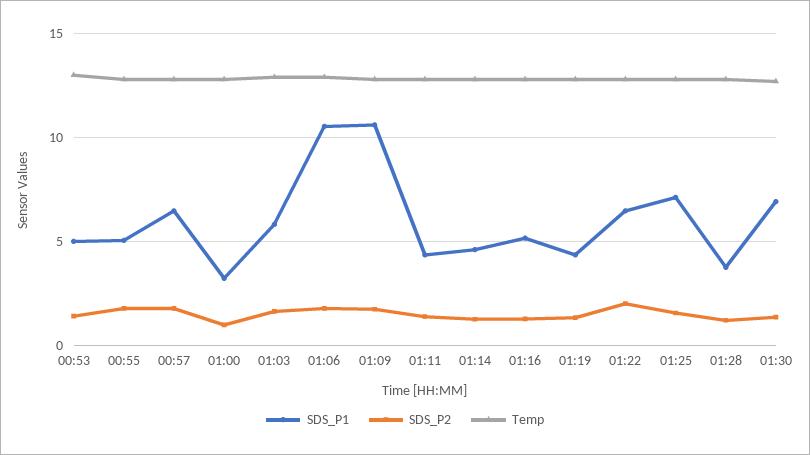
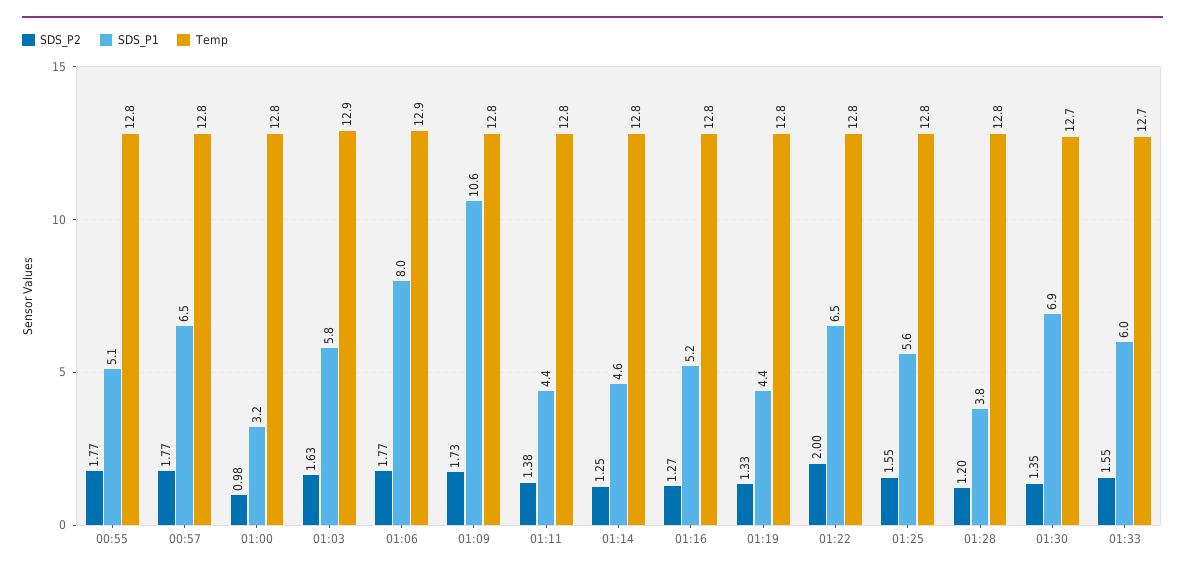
SDS_P1, 00:53: 5 -> none
SDS_P2, 00:53: 1.5 -> none
Temp, 00:53: 13 -> none
SDS_P1, 01:06: 10.5 -> 8
SDS_P1, 01:25: 7 -> 5.6
SDS_P2, 01:33: none -> 1.55
SDS_P1, 01:33: none -> 6
Temp, 01:33: none -> 12.7

